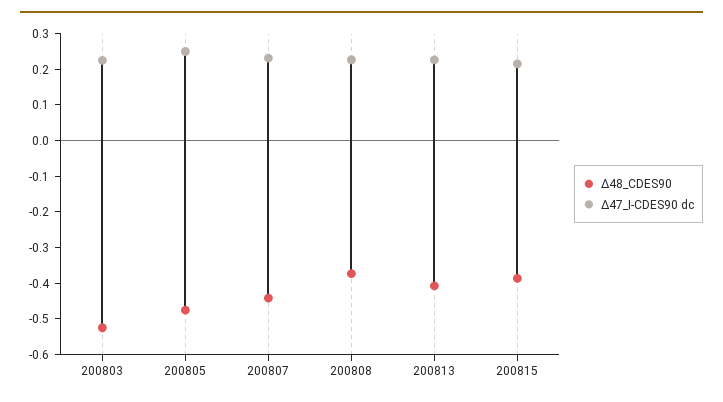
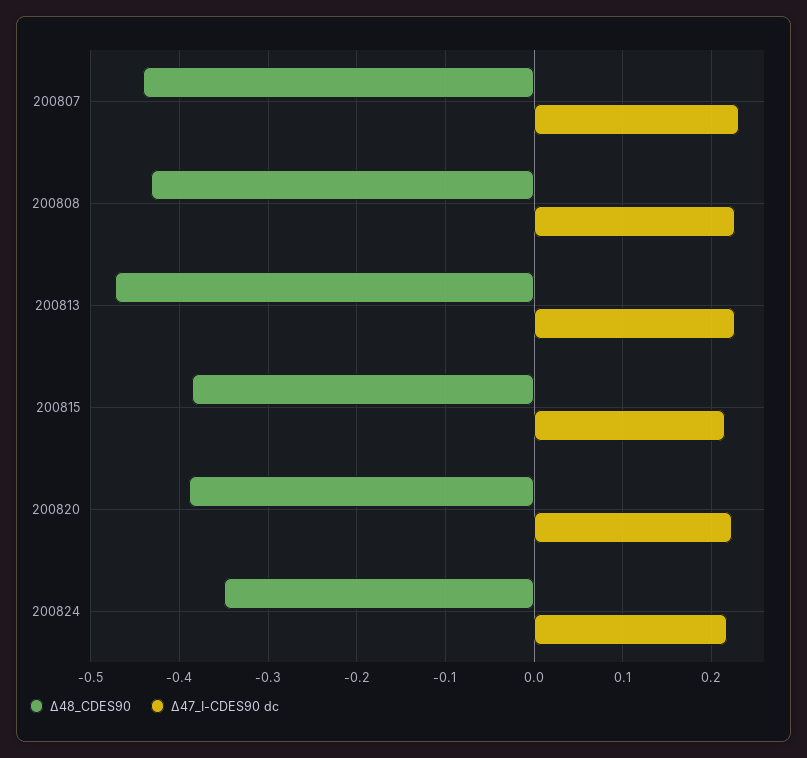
∆48_CDES90, 200803: -0.525 -> none
∆47_I-CDES90 dc, 200803: 0.225 -> none
∆48_CDES90, 200805: -0.475 -> none
∆47_I-CDES90 dc, 200805: 0.25 -> none
∆48_CDES90, 200808: -0.375 -> -0.43
∆48_CDES90, 200813: -0.4 -> -0.47
∆48_CDES90, 200820: none -> -0.39
∆47_I-CDES90 dc, 200820: none -> 0.22
∆48_CDES90, 200824: none -> -0.35
∆47_I-CDES90 dc, 200824: none -> 0.22

